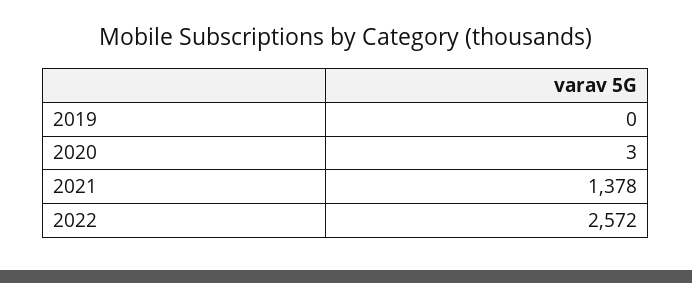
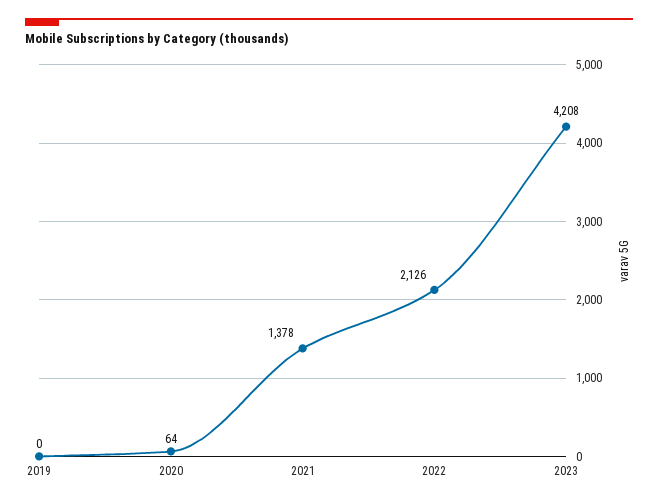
2020: 3 -> 64
2022: 2572 -> 2126
2023: none -> 4208

